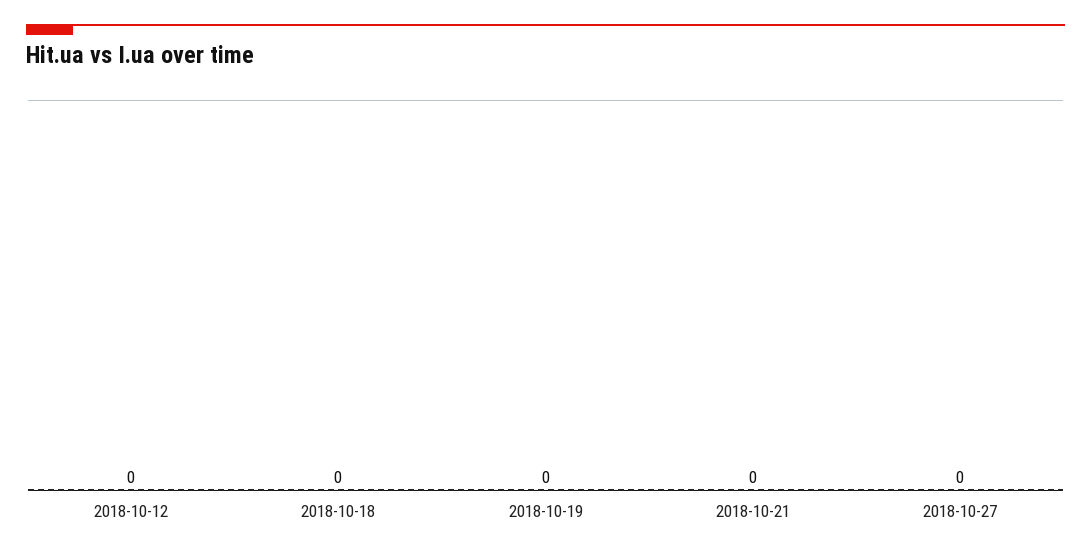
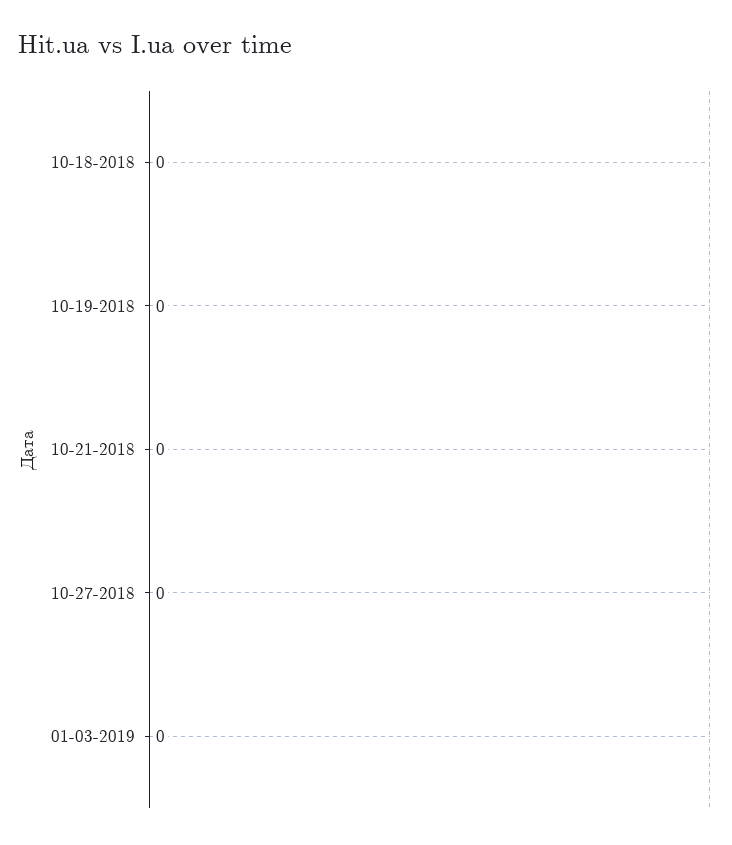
2018-10-12: 0 -> none
01-03-2019: none -> 0

